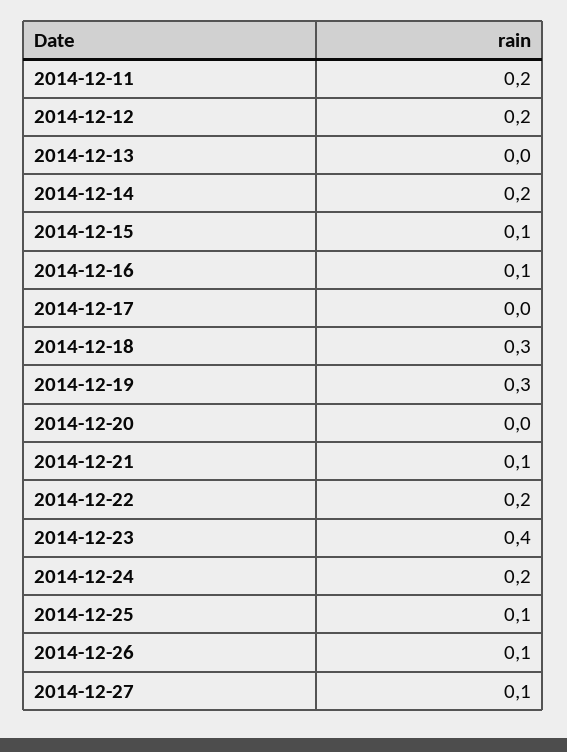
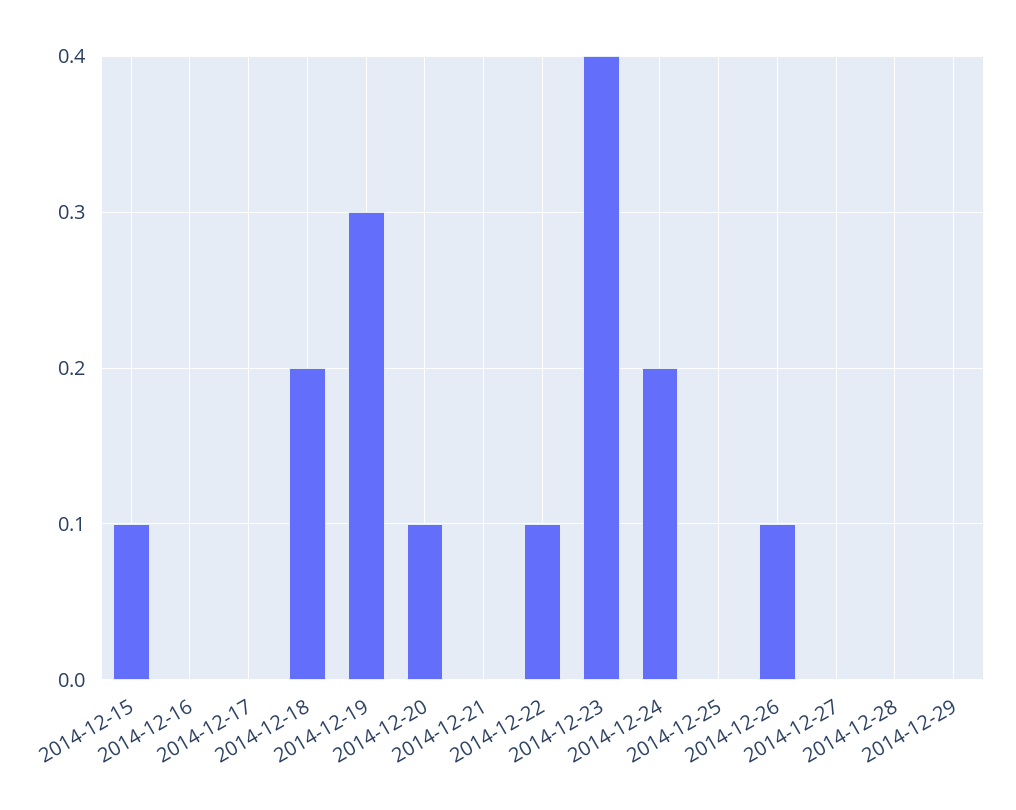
2014-12-11: 0.2 -> none
2014-12-12: 0.2 -> none
2014-12-13: 0 -> none
2014-12-14: 0.2 -> none
2014-12-16: 0.1 -> 0
2014-12-18: 0.3 -> 0.2
2014-12-20: 0 -> 0.1
2014-12-21: 0.1 -> 0
2014-12-22: 0.2 -> 0.1
2014-12-25: 0.1 -> 0
2014-12-27: 0.1 -> 0
2014-12-28: none -> 0
2014-12-29: none -> 0

